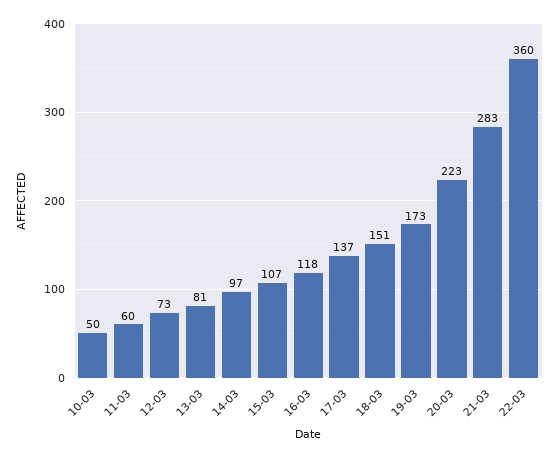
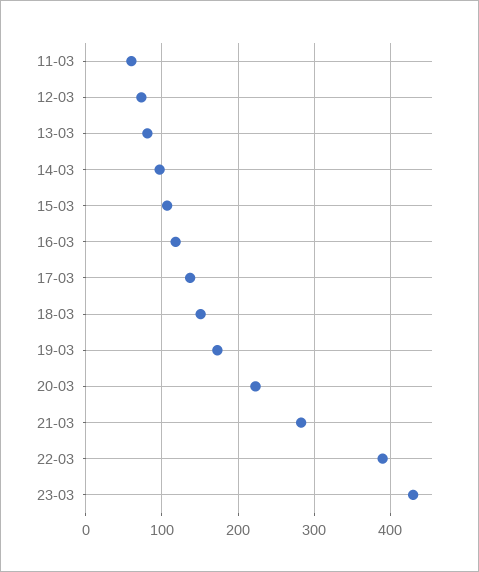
10-03: 50 -> none
22-03: 360 -> 390
23-03: none -> 430

